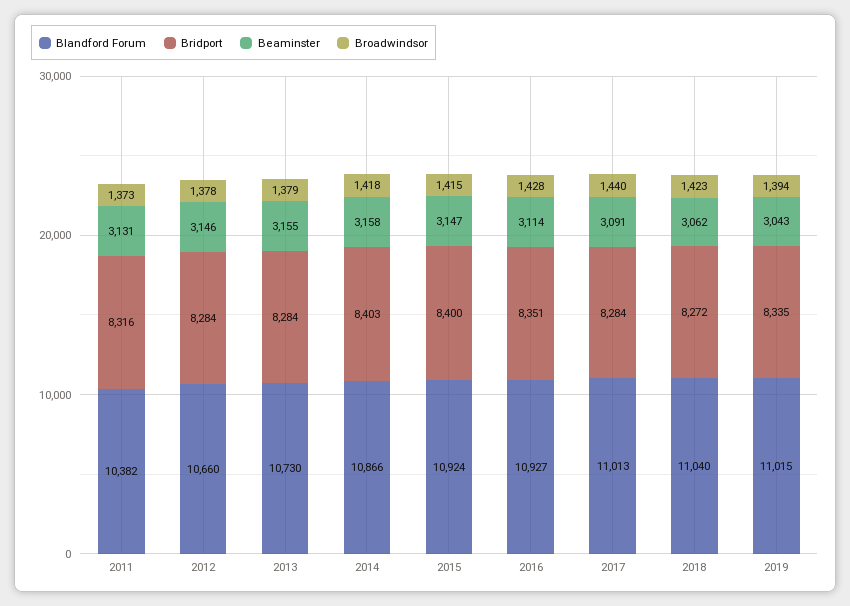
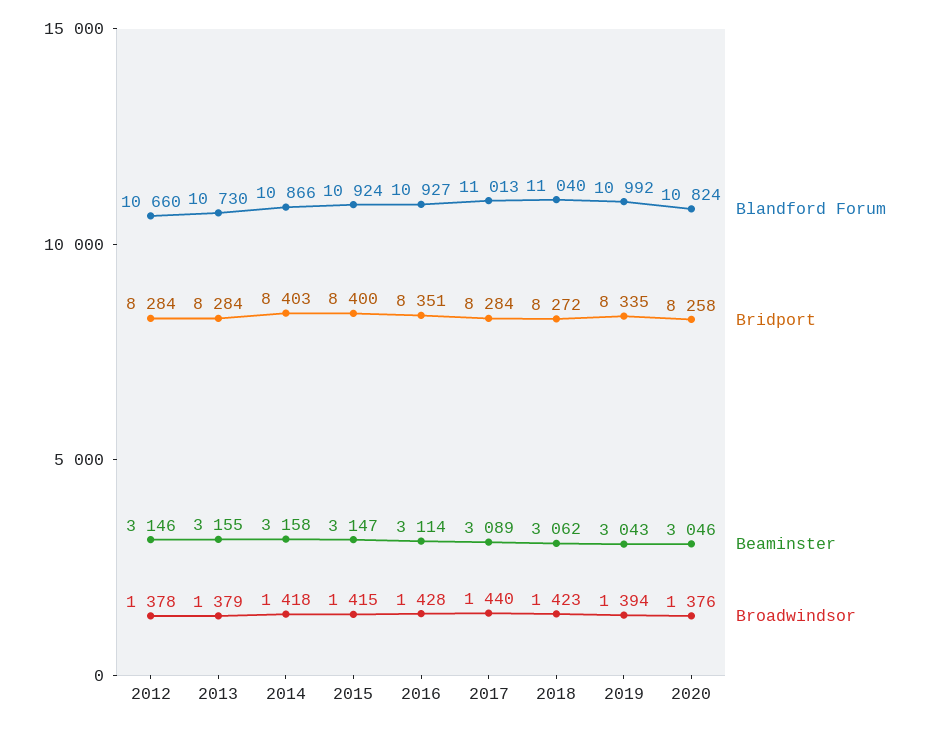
Blandford Forum, 2011: 10382 -> none
Bridport, 2011: 8316 -> none
Beaminster, 2011: 3131 -> none
Broadwindsor, 2011: 1373 -> none
Beaminster, 2017: 3091 -> 3089
Blandford Forum, 2019: 11015 -> 10992
Blandford Forum, 2020: none -> 10824
Bridport, 2020: none -> 8258
Beaminster, 2020: none -> 3046
Broadwindsor, 2020: none -> 1376

